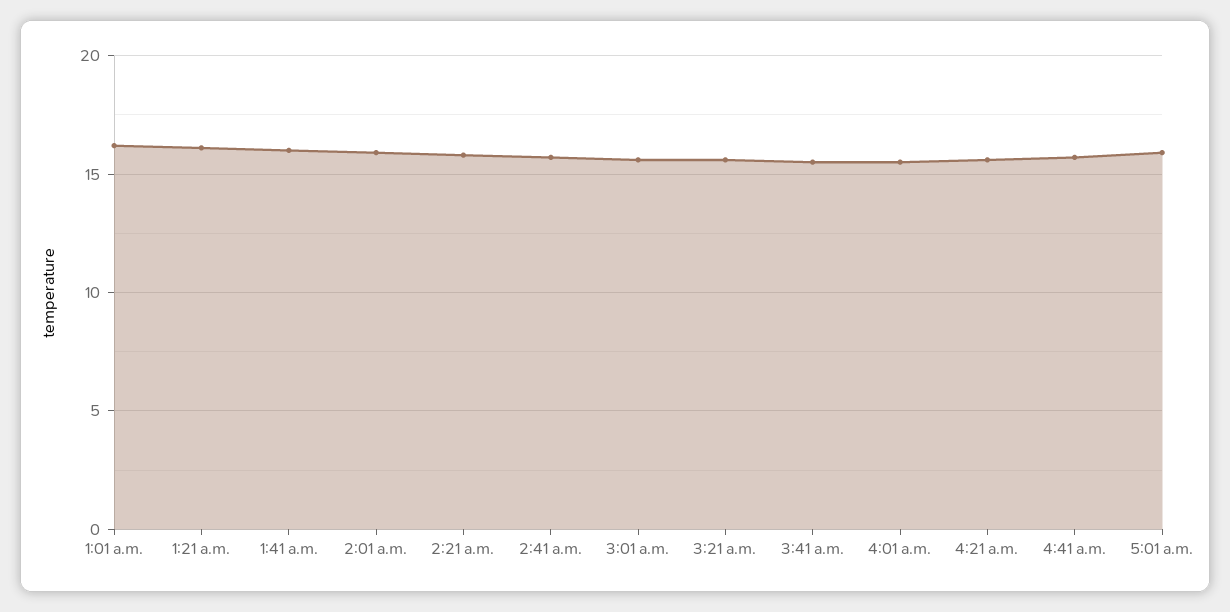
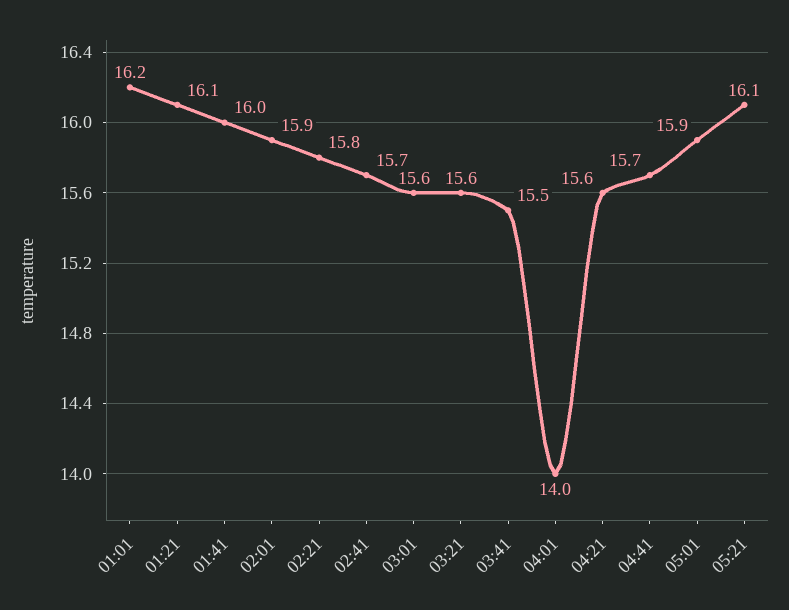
4:01 a.m.: 15.5 -> 14
05:21: none -> 16.1

